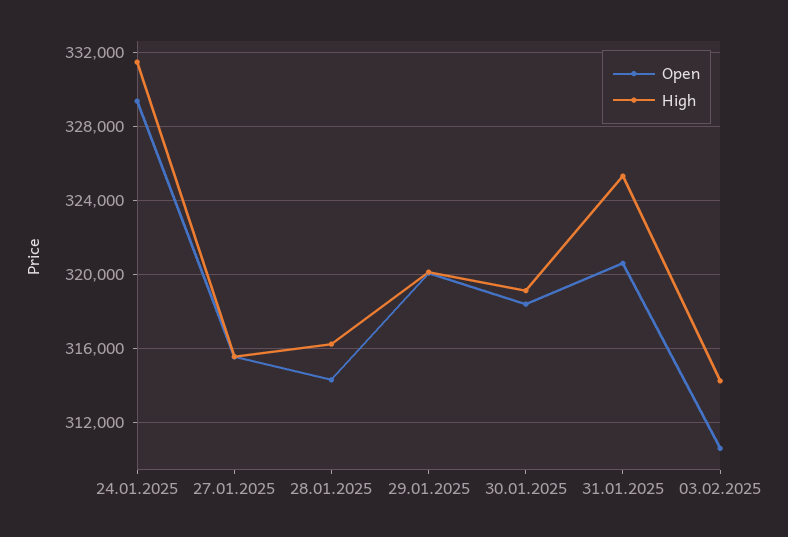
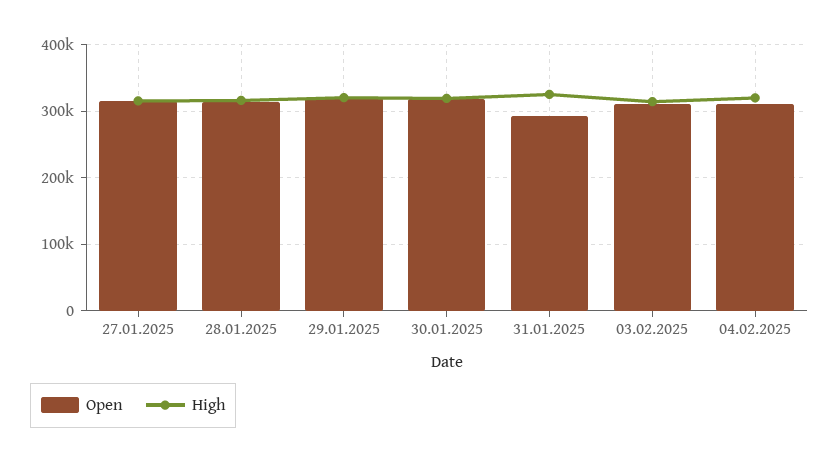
Open, 24.01.2025: 329500 -> none
High, 24.01.2025: 331500 -> none
Open, 31.01.2025: 320500 -> 290000
Open, 04.02.2025: none -> 310000
High, 04.02.2025: none -> 320000

